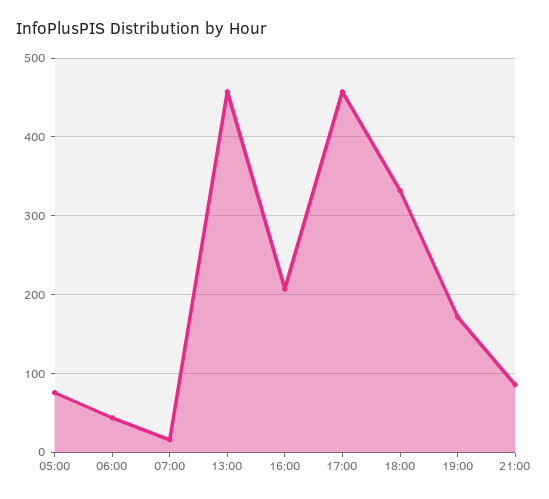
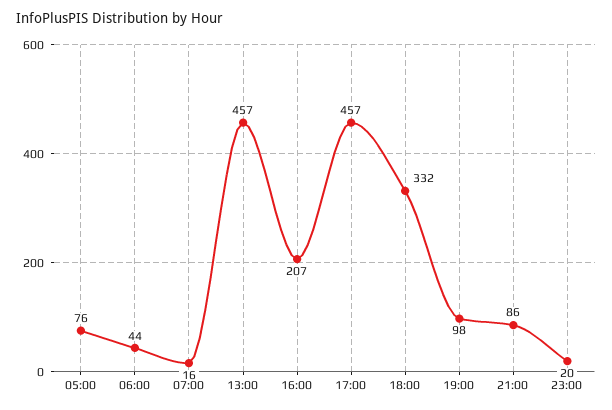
19:00: 170 -> 98
23:00: none -> 20

